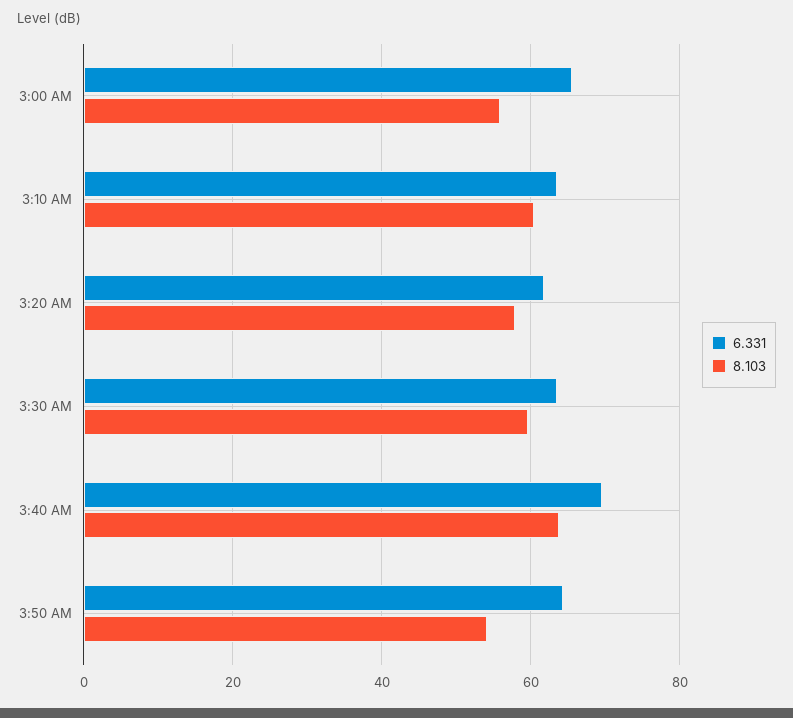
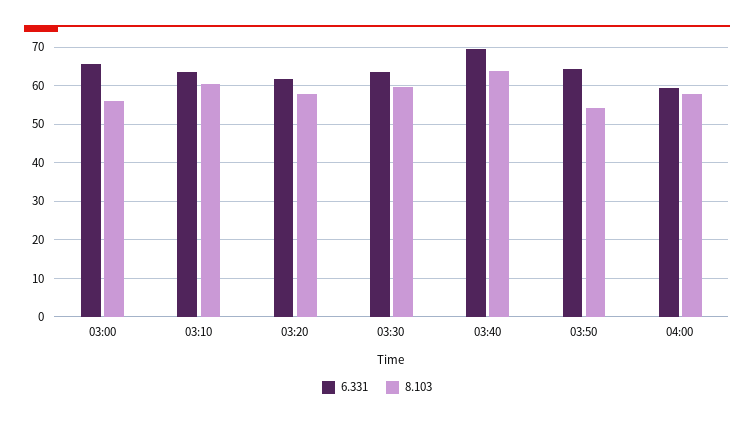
6.331, 04:00: none -> 60
8.103, 04:00: none -> 58

